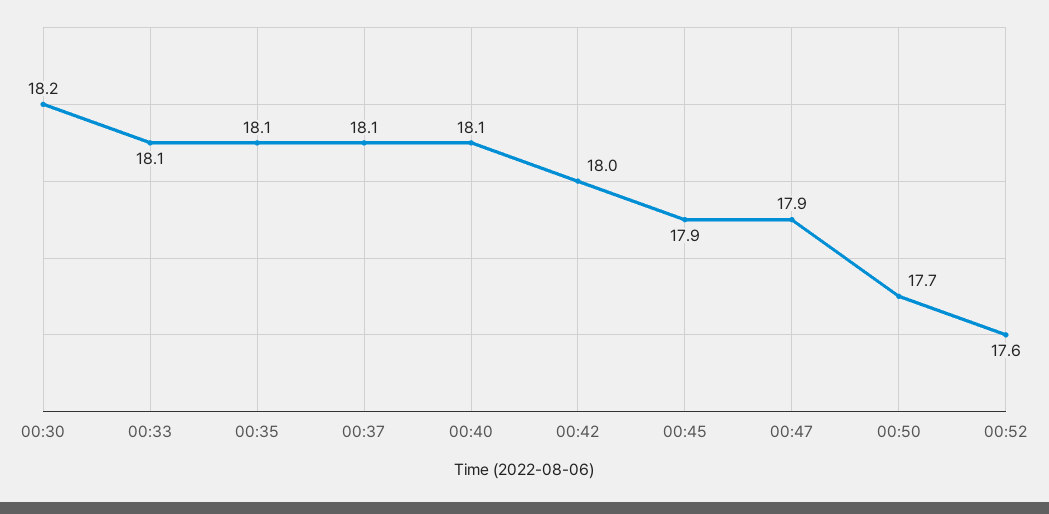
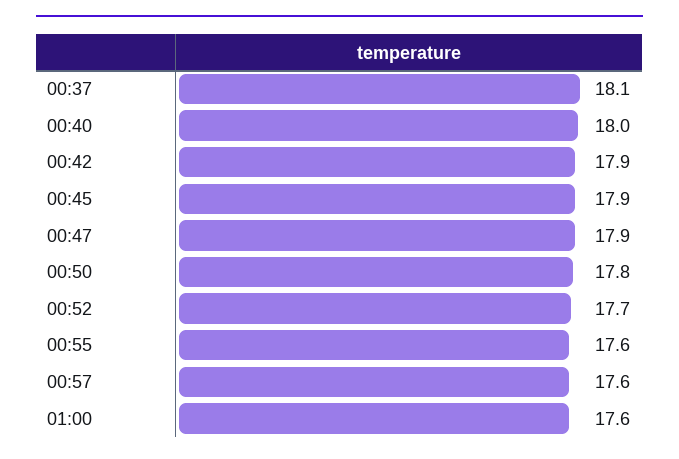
00:30: 18.2 -> none
00:33: 18.1 -> none
00:35: 18.1 -> none
00:40: 18.1 -> 18
00:42: 18 -> 17.9
00:50: 17.7 -> 17.8
00:52: 17.6 -> 17.7
00:55: none -> 17.6
00:57: none -> 17.6
01:00: none -> 17.6

